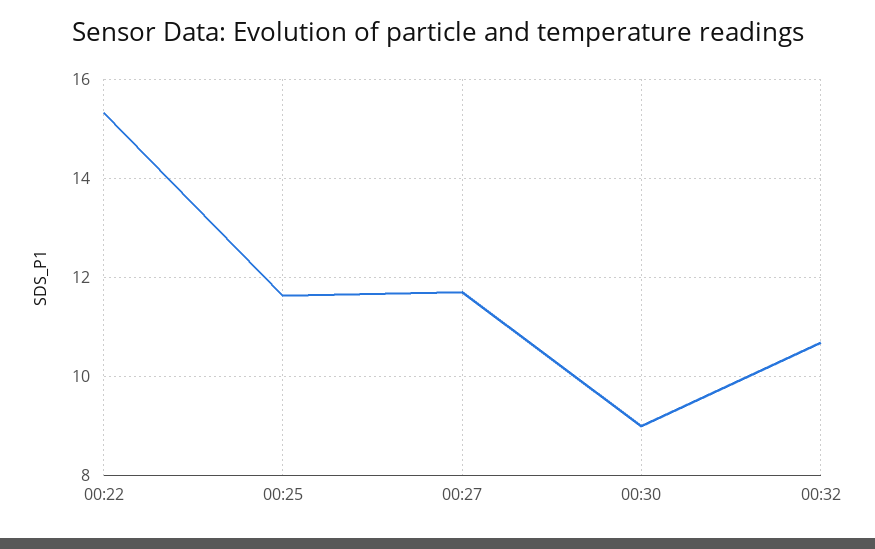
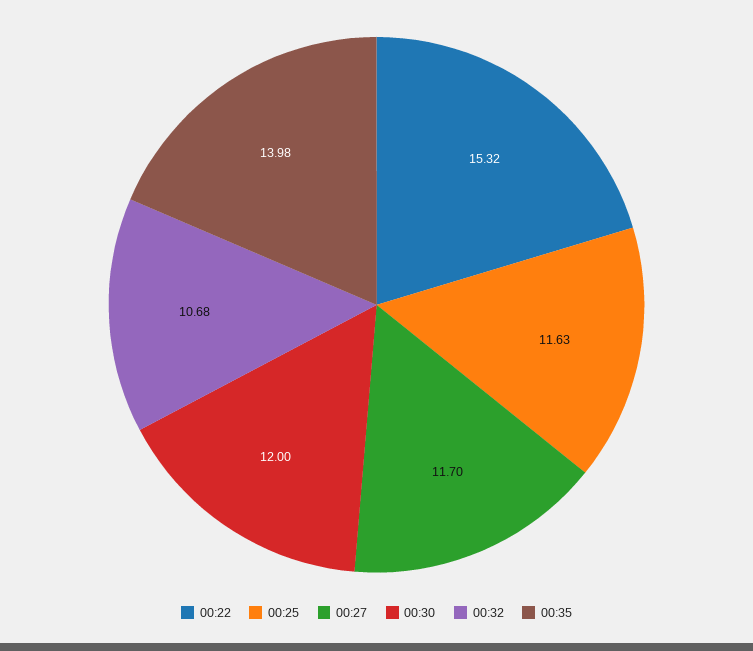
00:30: 9 -> 12
00:35: none -> 13.98

